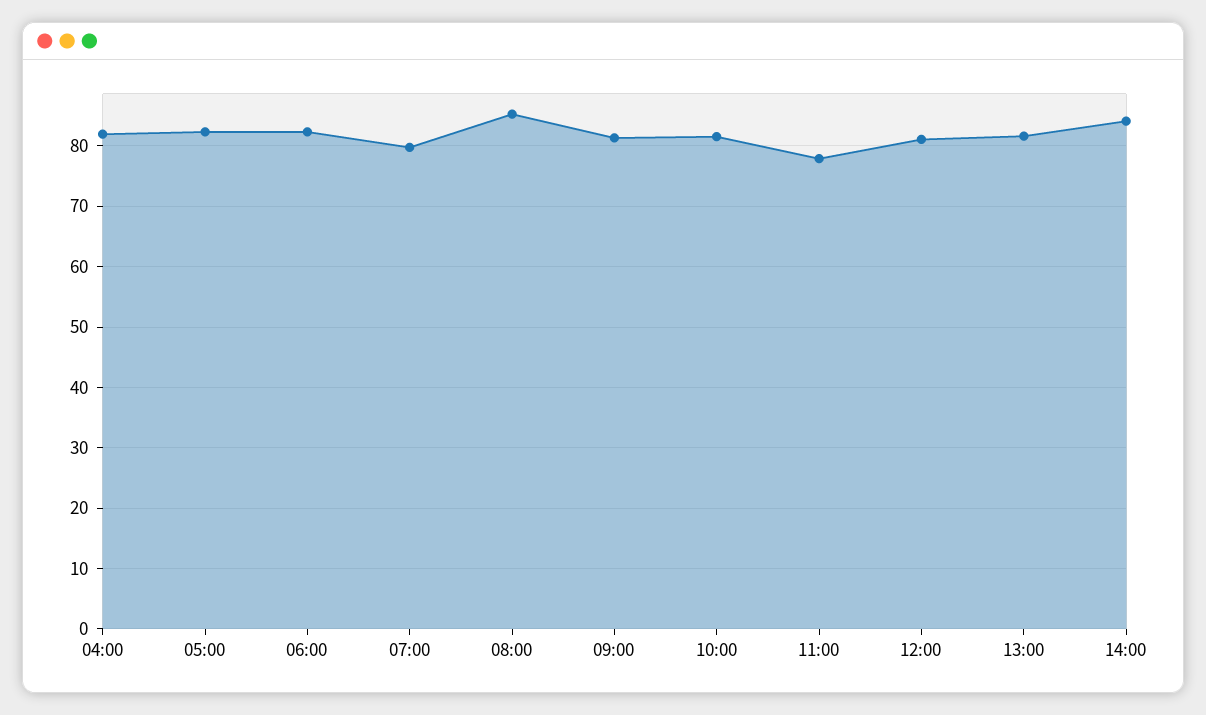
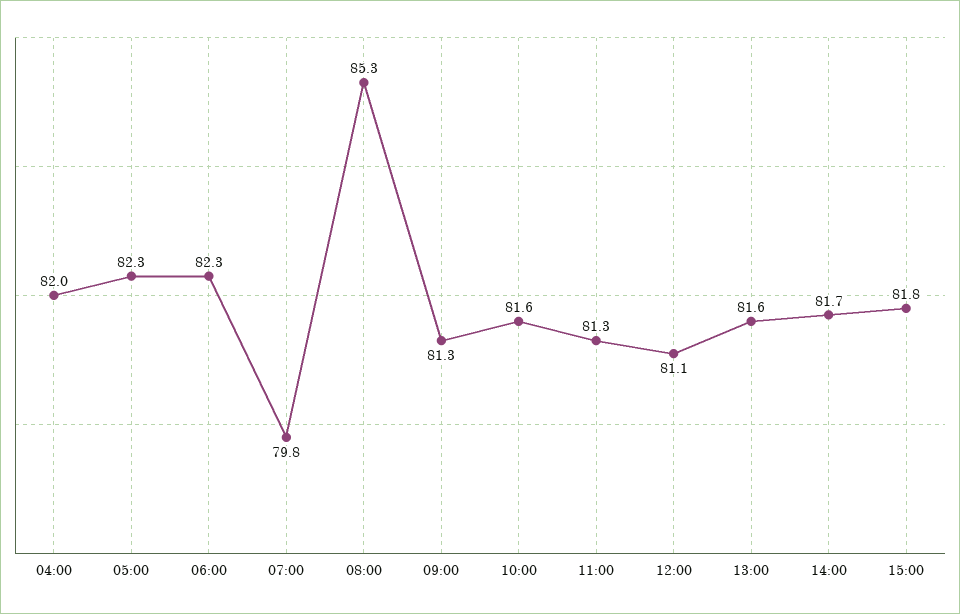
11:00: 78 -> 81.3
14:00: 84 -> 81.7
15:00: none -> 81.8

